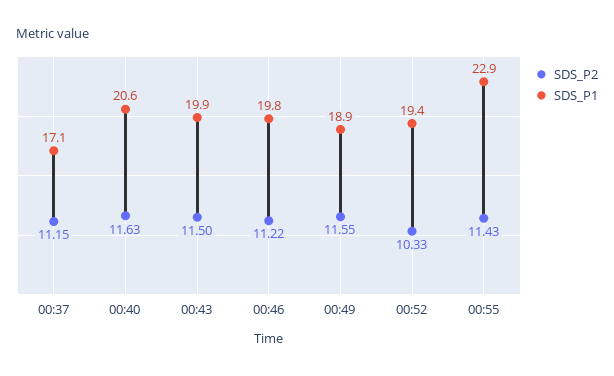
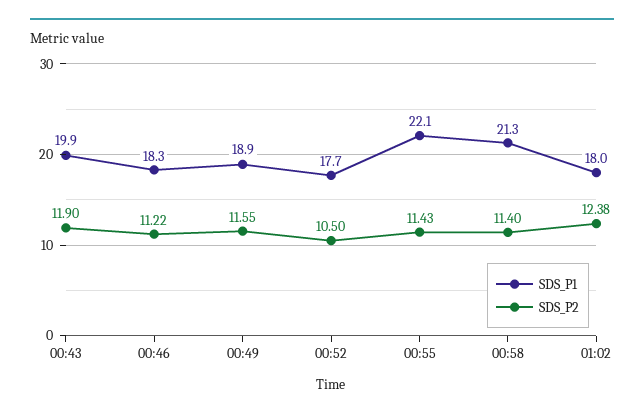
SDS_P2, 00:37: 11.15 -> none
SDS_P1, 00:37: 17.1 -> none
SDS_P2, 00:40: 11.63 -> none
SDS_P1, 00:40: 20.6 -> none
SDS_P2, 00:43: 11.5 -> 11.9
SDS_P1, 00:46: 19.8 -> 18.3
SDS_P2, 00:52: 10.33 -> 10.5
SDS_P1, 00:52: 19.4 -> 17.7
SDS_P1, 00:55: 22.9 -> 22.1
SDS_P1, 00:58: none -> 21.3
SDS_P2, 00:58: none -> 11.4
SDS_P1, 01:02: none -> 18
SDS_P2, 01:02: none -> 12.38

